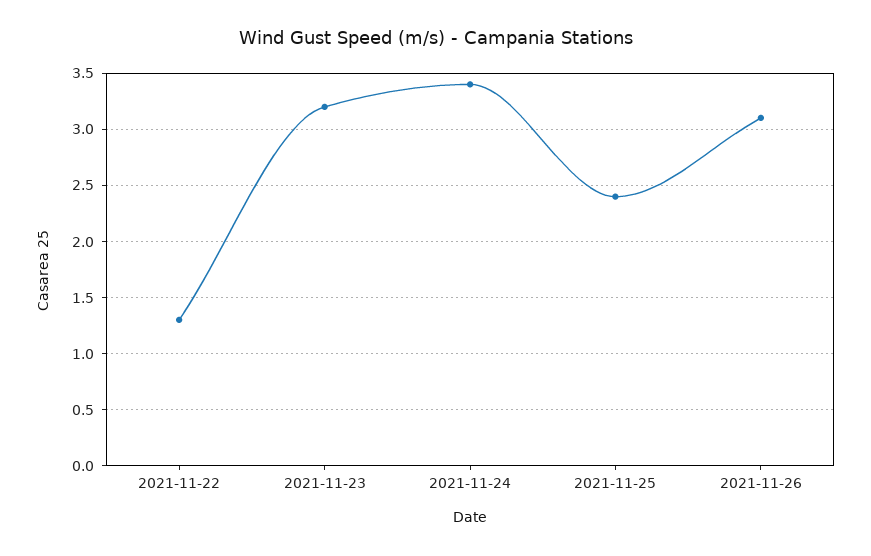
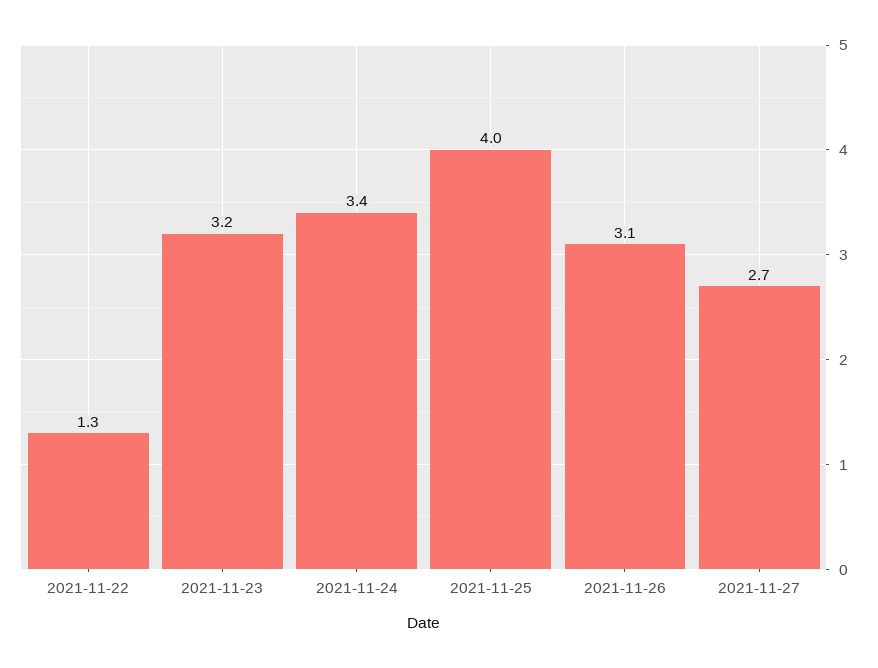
2021-11-25: 2.4 -> 4
2021-11-27: none -> 2.7

